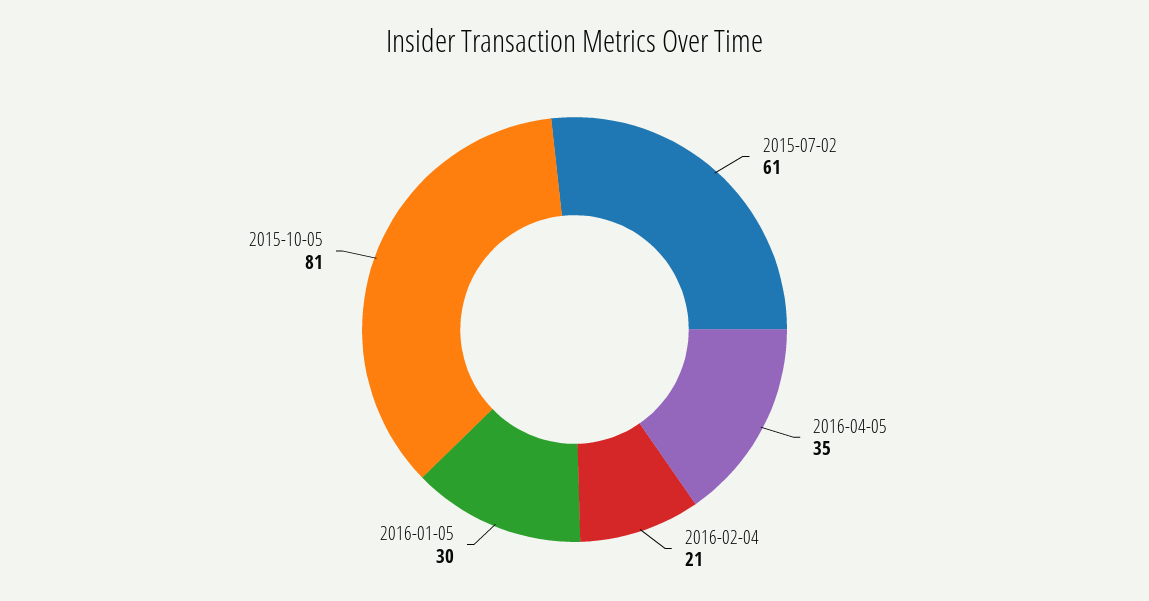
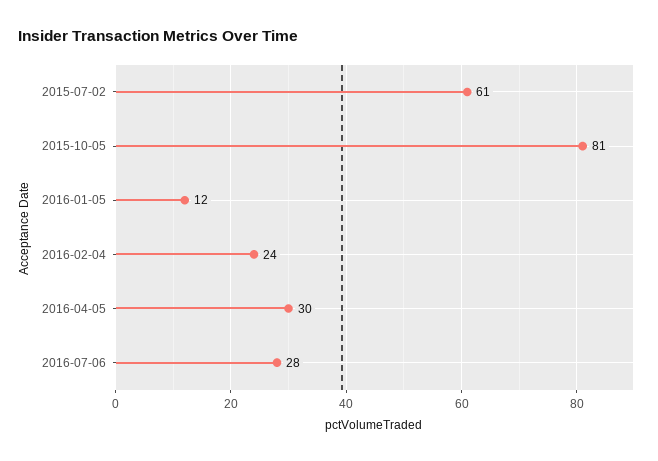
2016-04-05: 35 -> 30
2016-02-04: 21 -> 24
2016-01-05: 30 -> 12
2016-07-06: none -> 28

